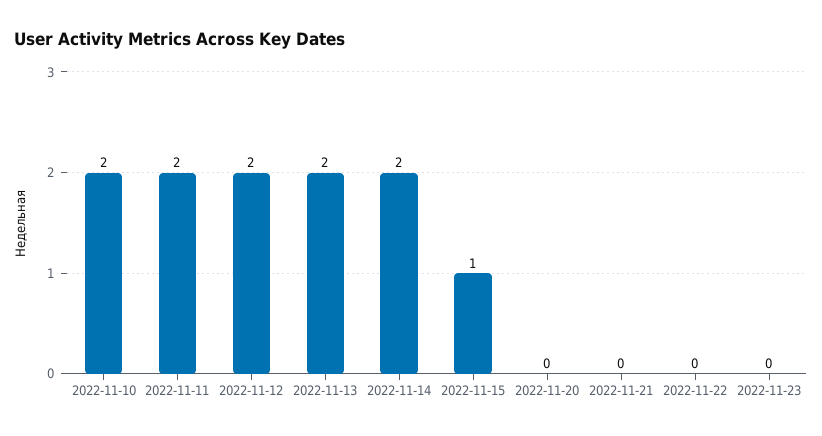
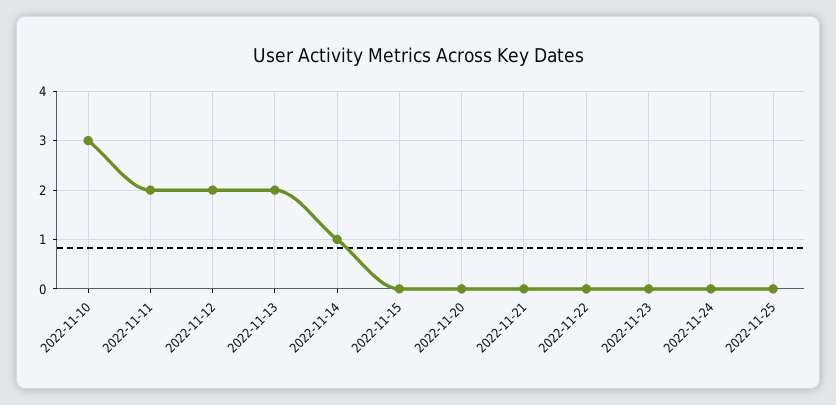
2022-11-10: 2 -> 3
2022-11-14: 2 -> 1
2022-11-15: 1 -> 0
2022-11-24: none -> 0
2022-11-25: none -> 0

